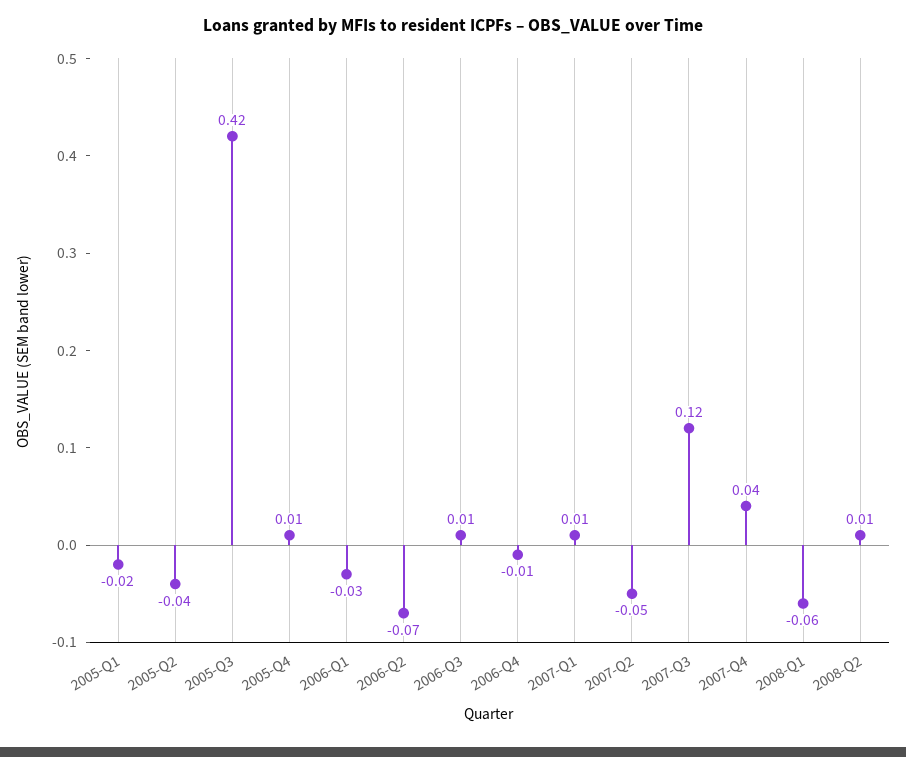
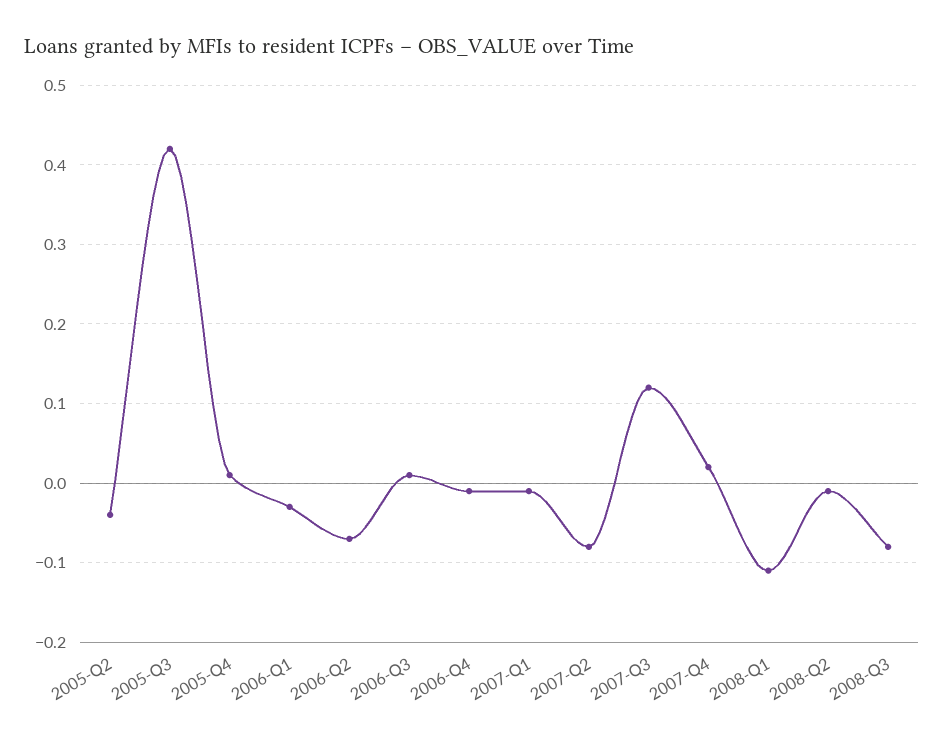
2005-Q1: -0.02 -> none
2007-Q1: 0.01 -> -0.01
2007-Q2: -0.05 -> -0.08
2007-Q4: 0.04 -> 0.02
2008-Q1: -0.06 -> -0.11
2008-Q2: 0.01 -> -0.01
2008-Q3: none -> -0.08

